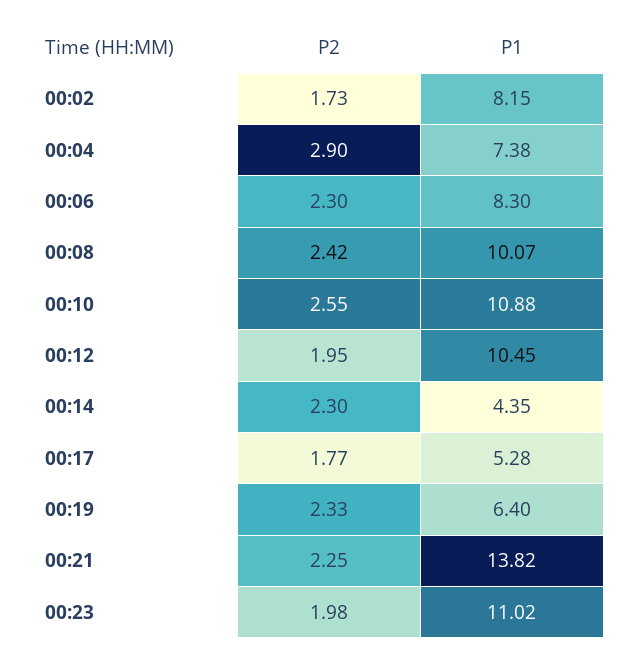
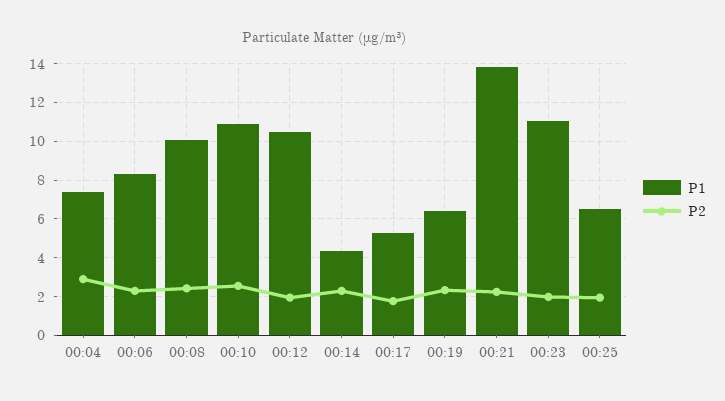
P2, 00:02: 1.73 -> none
P1, 00:02: 8.15 -> none
P1, 00:25: none -> 6.5
P2, 00:25: none -> 2

